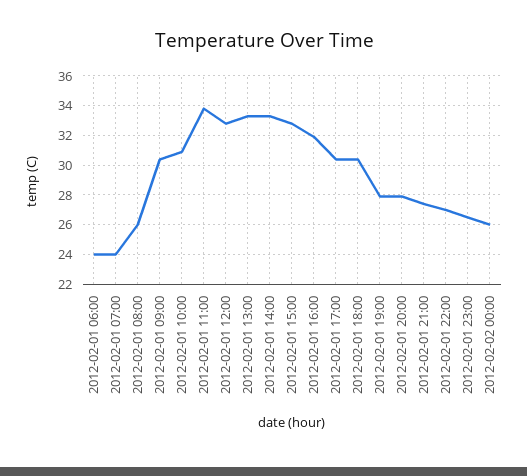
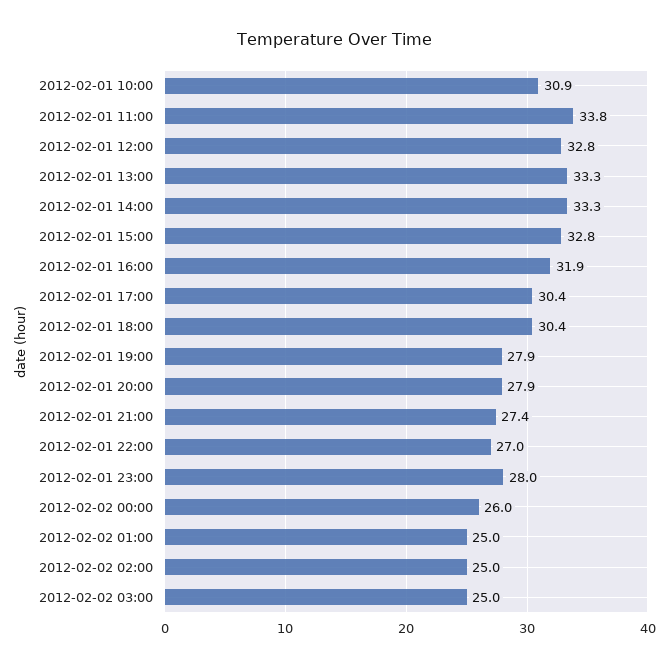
2012-02-01 06:00: 24 -> none
2012-02-01 07:00: 24 -> none
2012-02-01 08:00: 26 -> none
2012-02-01 09:00: 30.5 -> none
2012-02-01 23:00: 26.5 -> 28
2012-02-02 01:00: none -> 25
2012-02-02 02:00: none -> 25
2012-02-02 03:00: none -> 25

